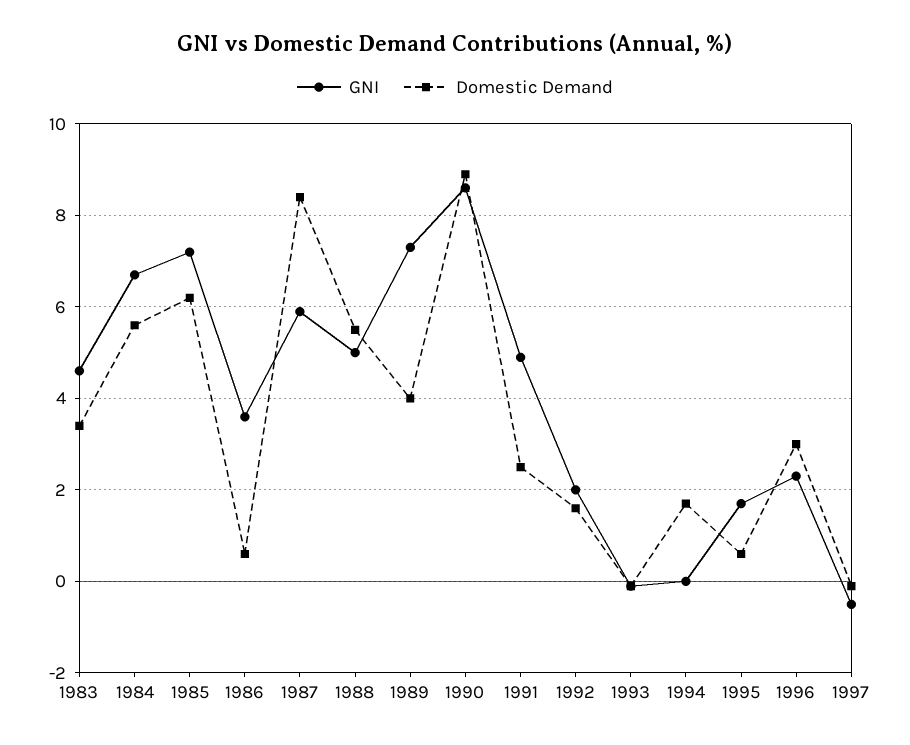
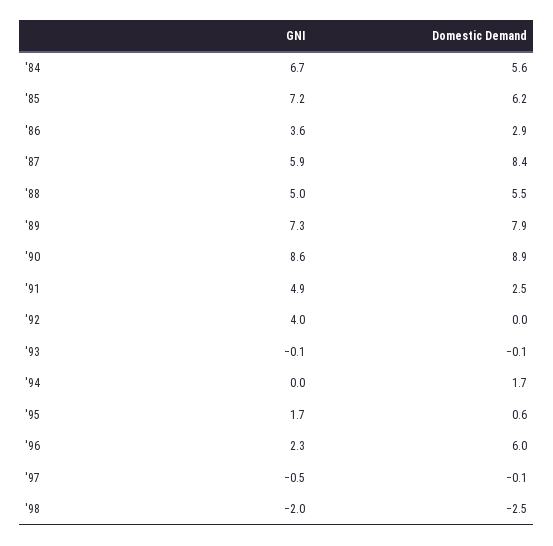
GNI, 1983: 4.5 -> none
Domestic Demand, 1983: 3.5 -> none
Domestic Demand, 1986: 0.5 -> 2.9
Domestic Demand, 1989: 4 -> 7.9
GNI, 1992: 2 -> 4
Domestic Demand, 1992: 1.5 -> 0
Domestic Demand, 1996: 3 -> 6
GNI, '98: none -> -2
Domestic Demand, '98: none -> -2.5

